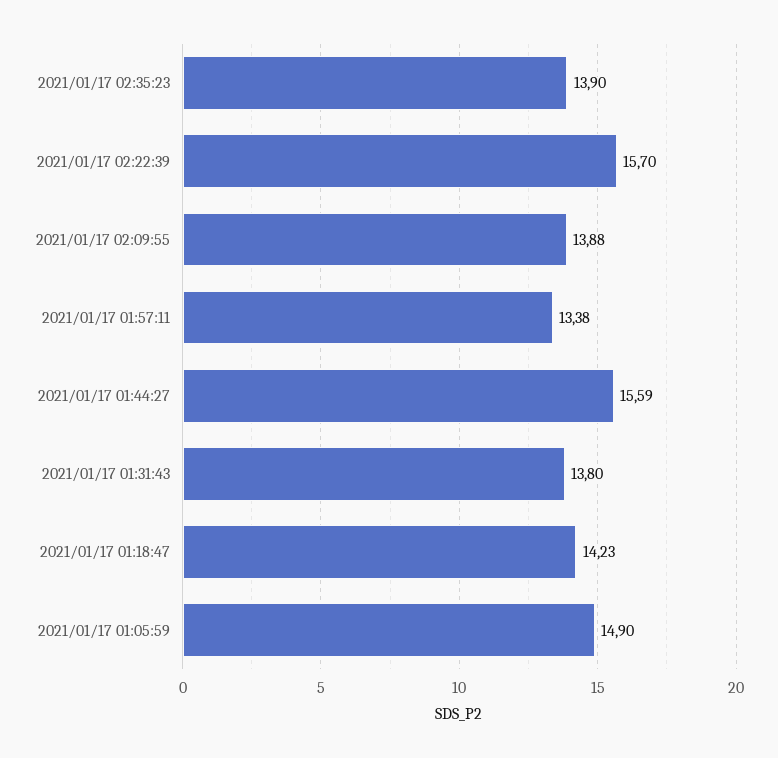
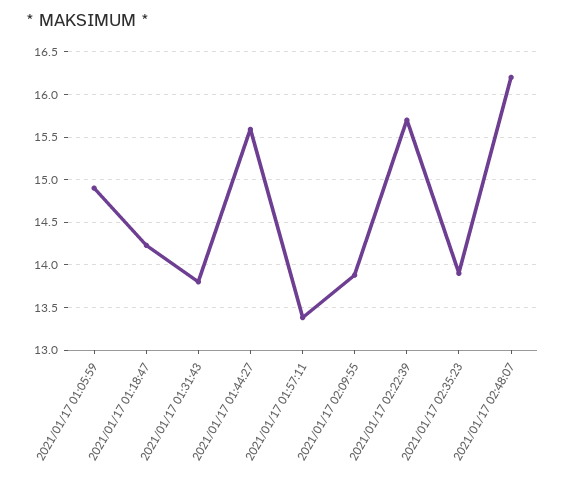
2021/01/17 02:48:07: none -> 16.2

